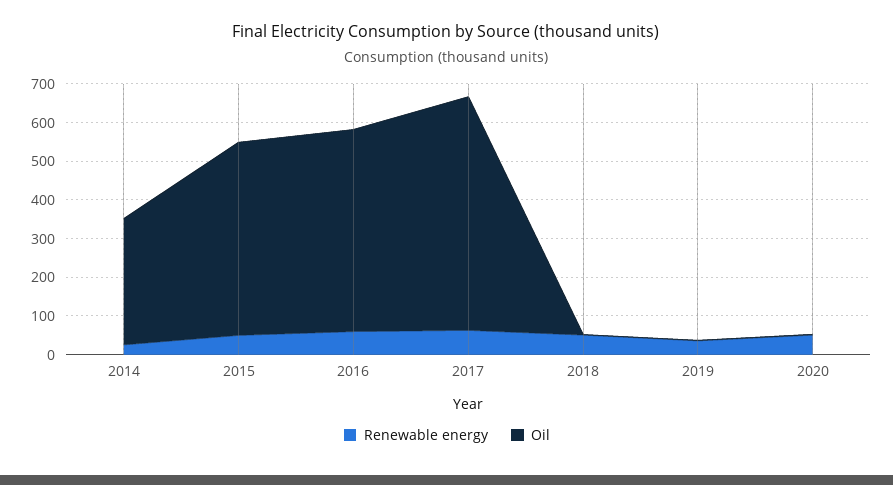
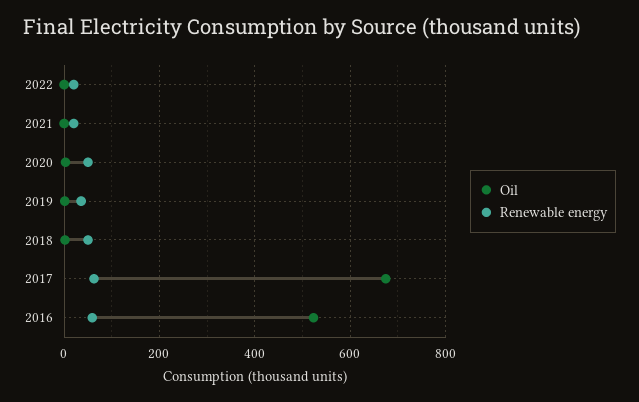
Renewable energy, 2014: 25 -> none
Oil, 2014: 325 -> none
Renewable energy, 2015: 50 -> none
Oil, 2015: 500 -> none
Oil, 2017: 600 -> 680
Oil, 2022: none -> 0
Renewable energy, 2022: none -> 20
Oil, 2021: none -> 0
Renewable energy, 2021: none -> 20

